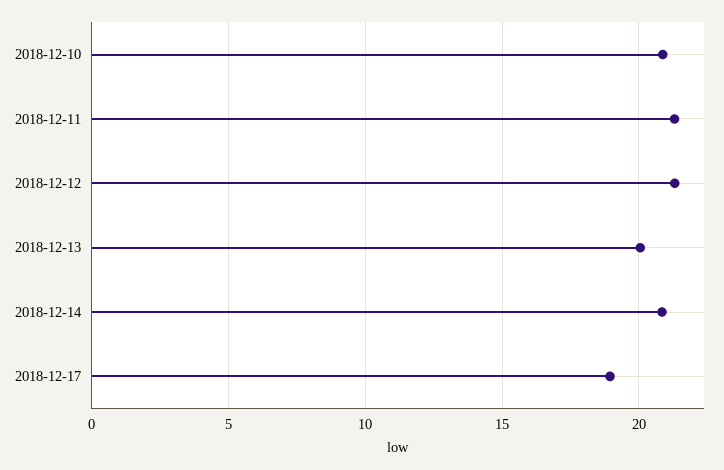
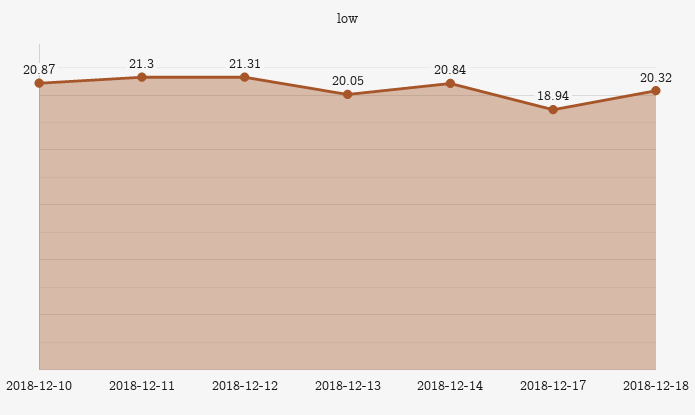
2018-12-18: none -> 20.32

